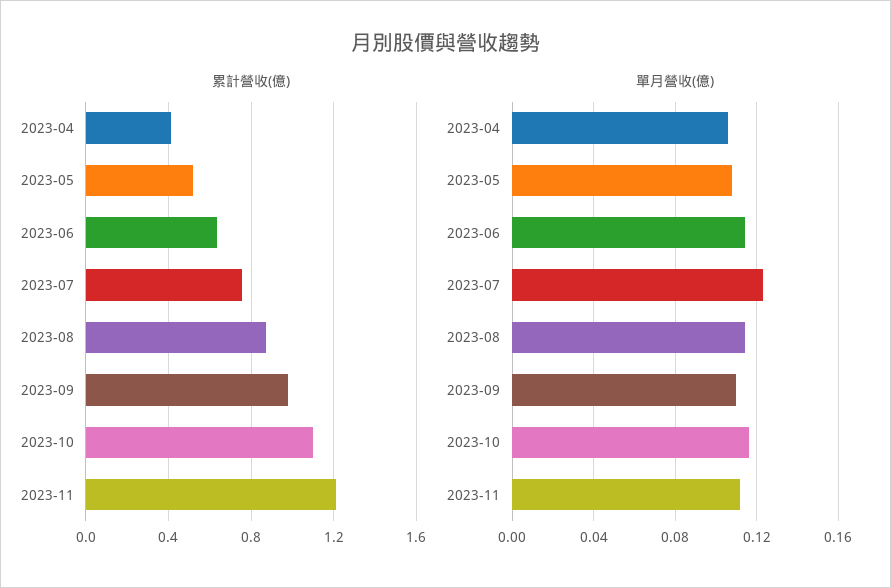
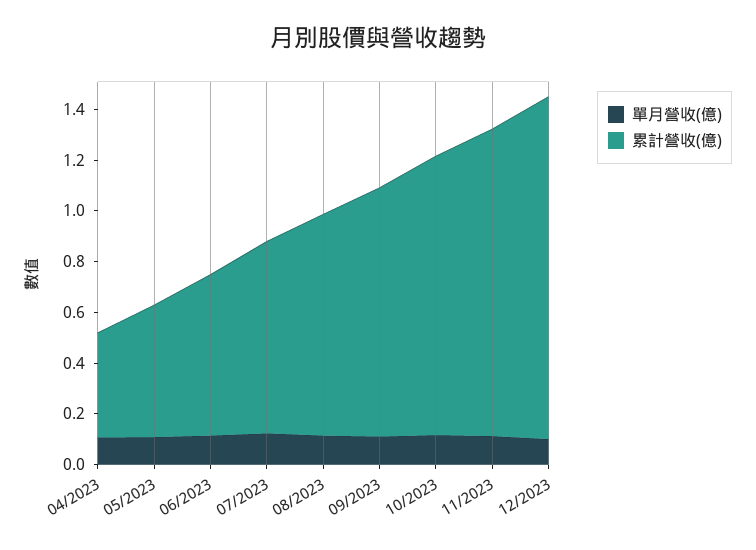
單月營收(億), 12/2023: none -> 0.1
累計營收(億), 12/2023: none -> 1.35

